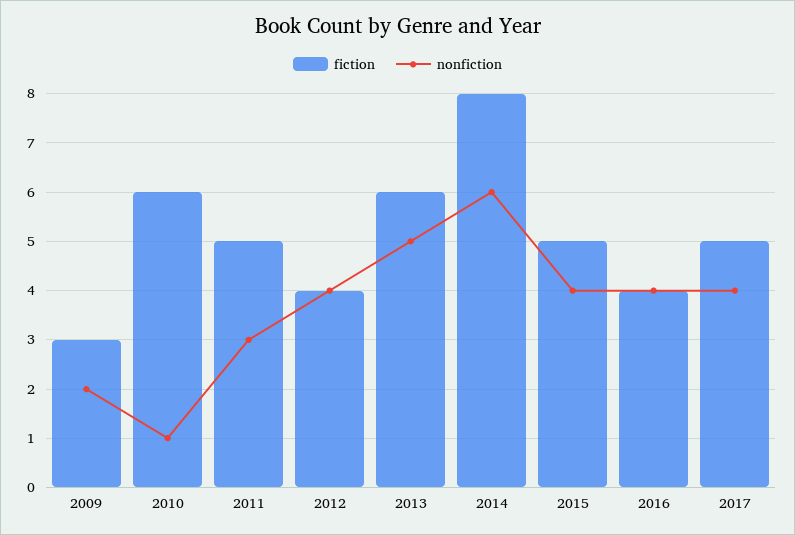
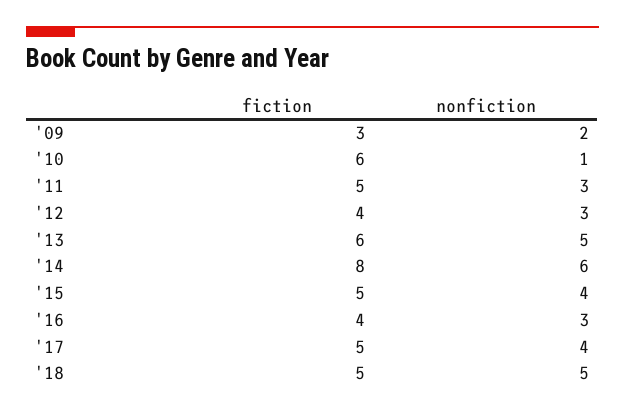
nonfiction, 2012: 4 -> 3
nonfiction, 2016: 4 -> 3
fiction, '18: none -> 5
nonfiction, '18: none -> 5

